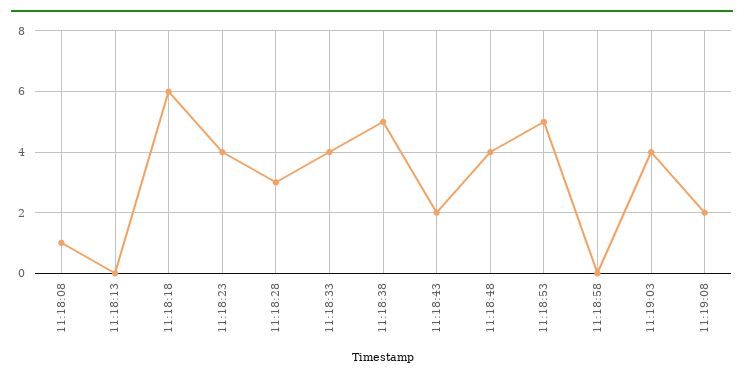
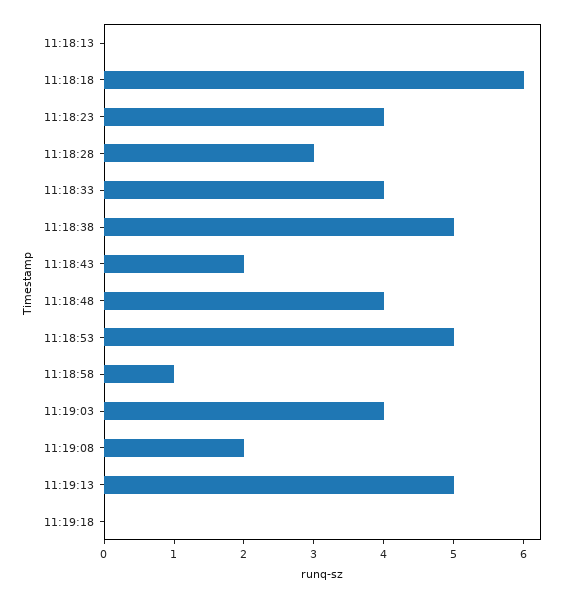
11:18:08: 1 -> none
11:18:58: 0 -> 1
11:19:13: none -> 5
11:19:18: none -> 0

